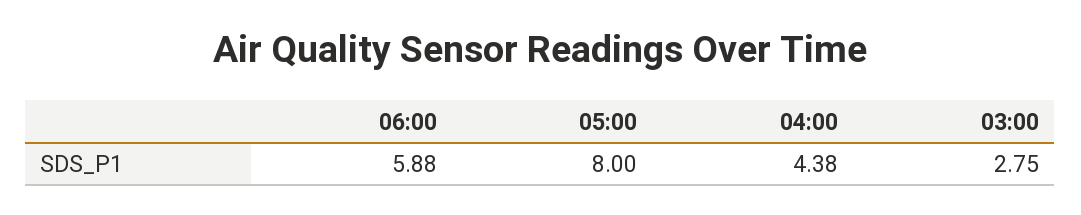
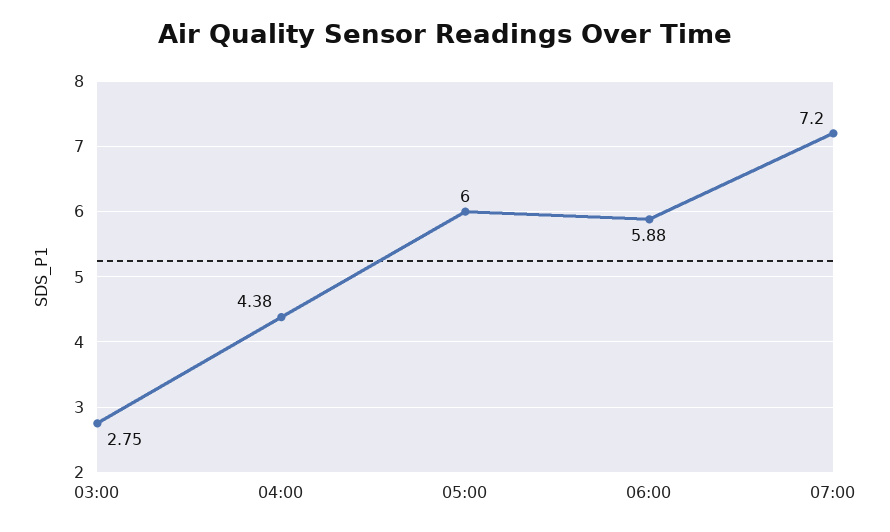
05:00: 8 -> 6
07:00: none -> 7.2

